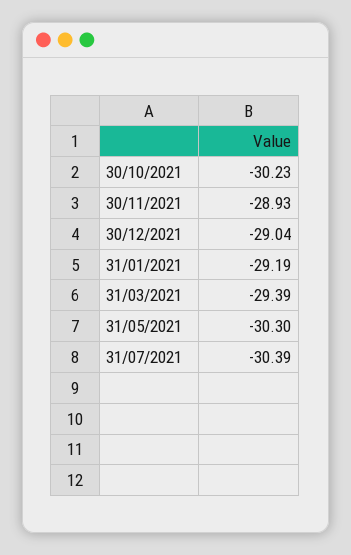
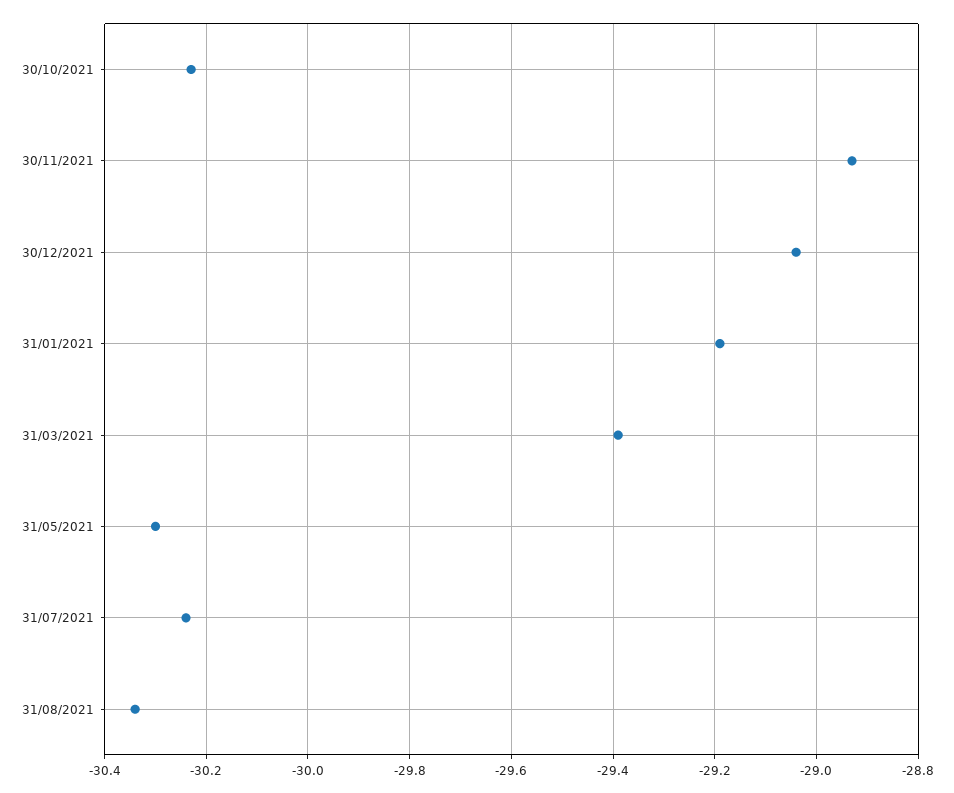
31/07/2021: -30.39 -> -30.25
31/08/2021: none -> -30.35

